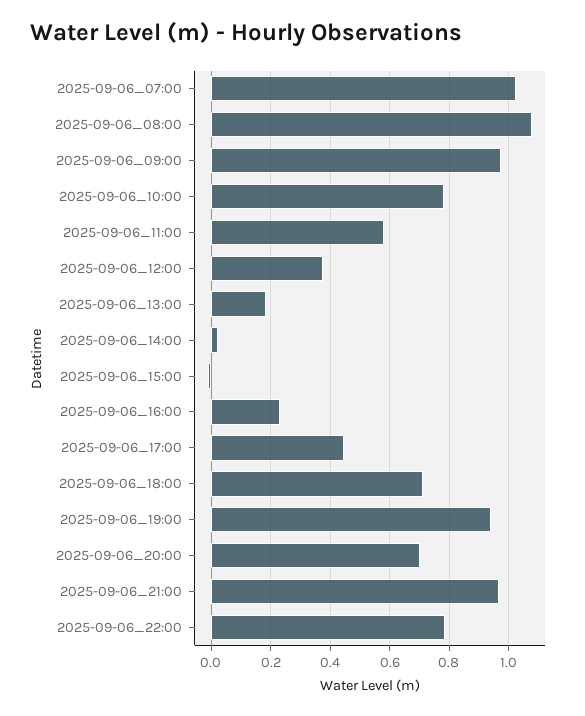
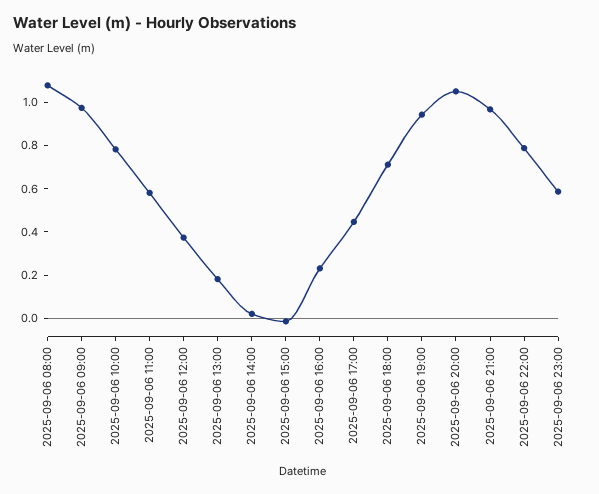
2025-09-06_07:00: 1.025 -> none
2025-09-06_20:00: 0.7 -> 1.05
2025-09-06 23:00: none -> 0.6

